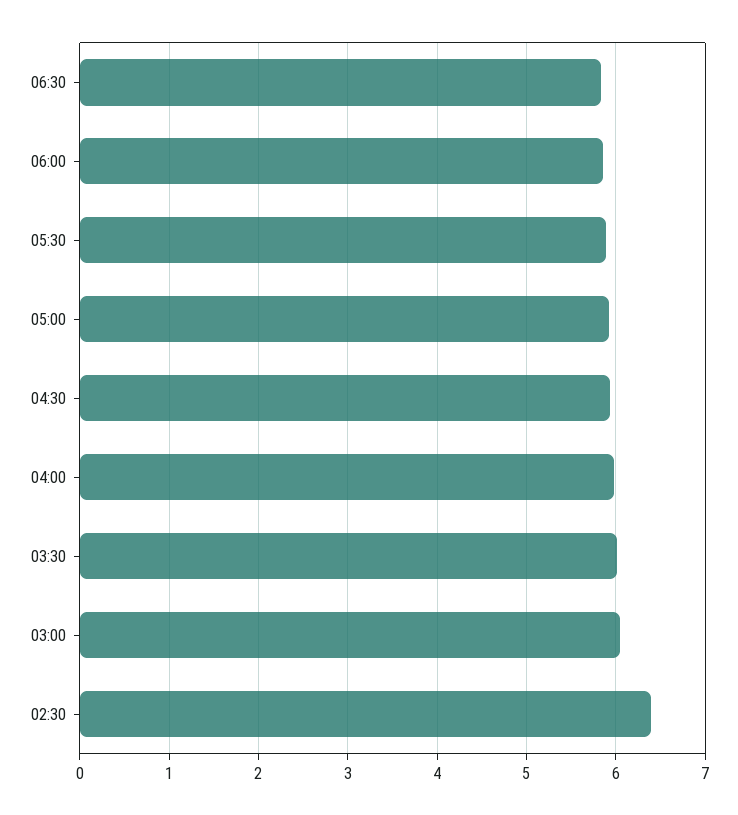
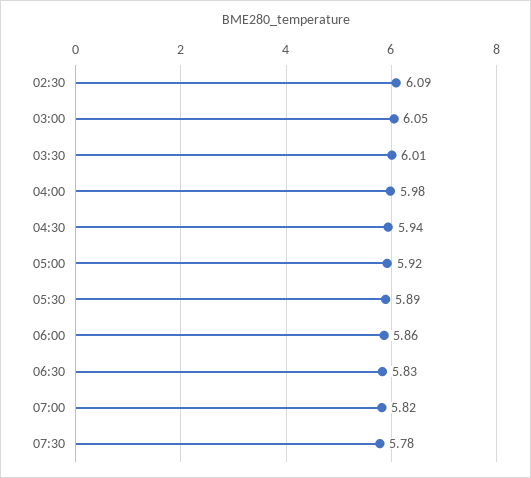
02:30: 6.4 -> 6.09
07:00: none -> 5.82
07:30: none -> 5.78

